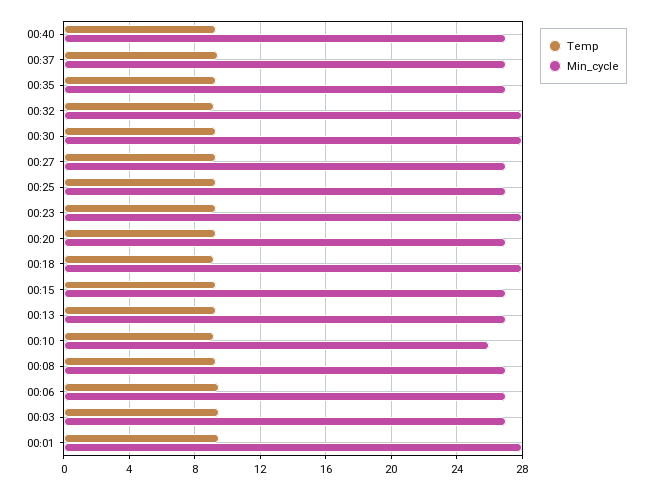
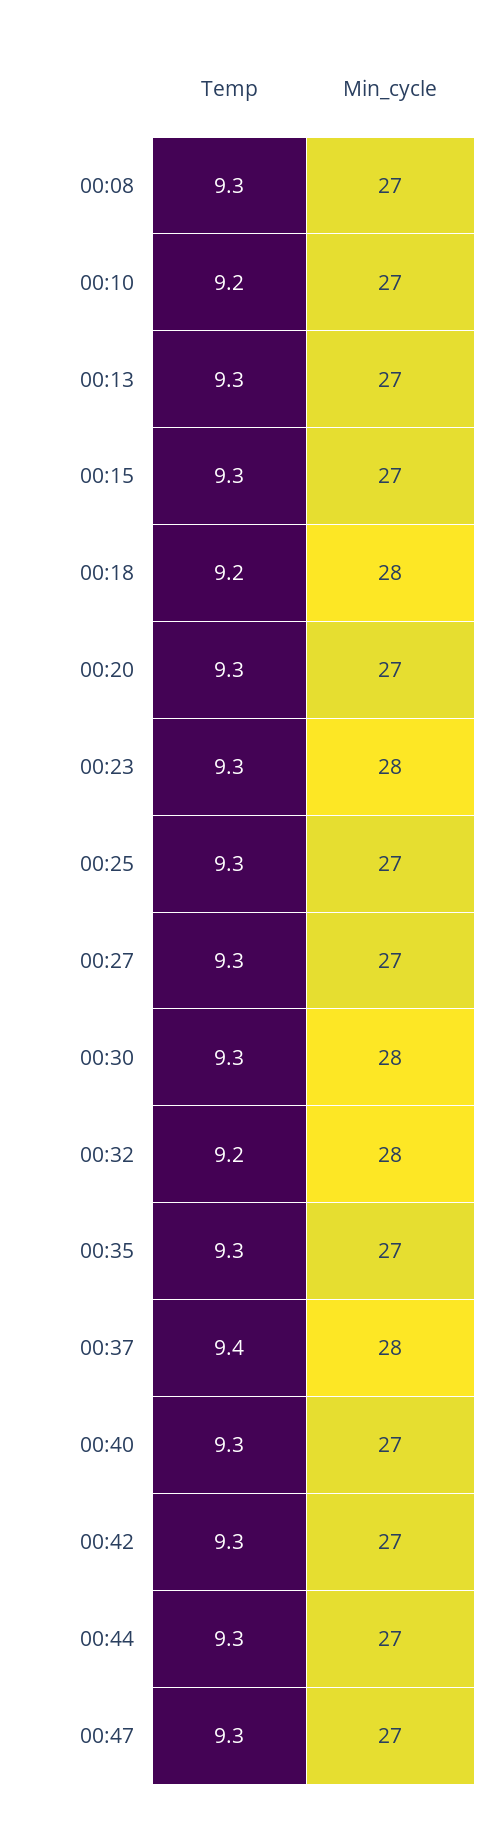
Min_cycle, 00:37: 27 -> 28
Min_cycle, 00:10: 26 -> 27
Temp, 00:06: 9.5 -> none
Min_cycle, 00:06: 27 -> none
Temp, 00:03: 9.5 -> none
Min_cycle, 00:03: 27 -> none
Temp, 00:01: 9.5 -> none
Min_cycle, 00:01: 28 -> none
Temp, 00:42: none -> 9.3
Min_cycle, 00:42: none -> 27
Temp, 00:44: none -> 9.3
Min_cycle, 00:44: none -> 27
Temp, 00:47: none -> 9.3
Min_cycle, 00:47: none -> 27

